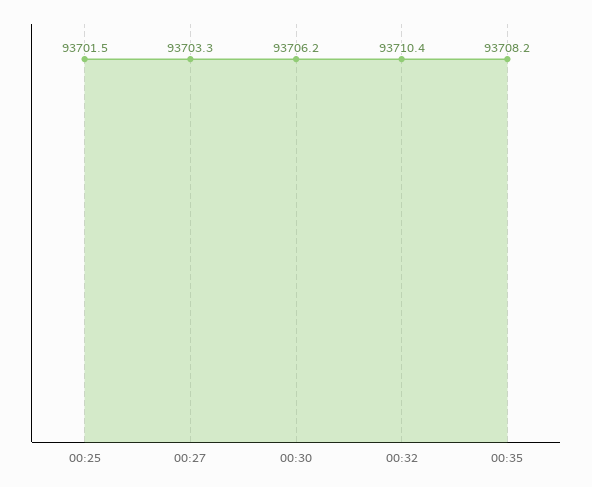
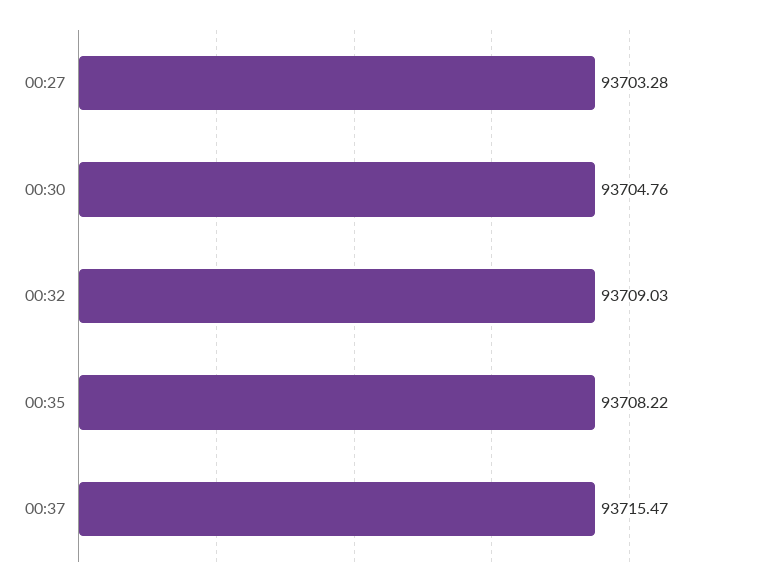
00:25: 93701.5 -> none
00:30: 93706.2 -> 93704.76
00:32: 93710.4 -> 93709.03
00:37: none -> 93715.47

